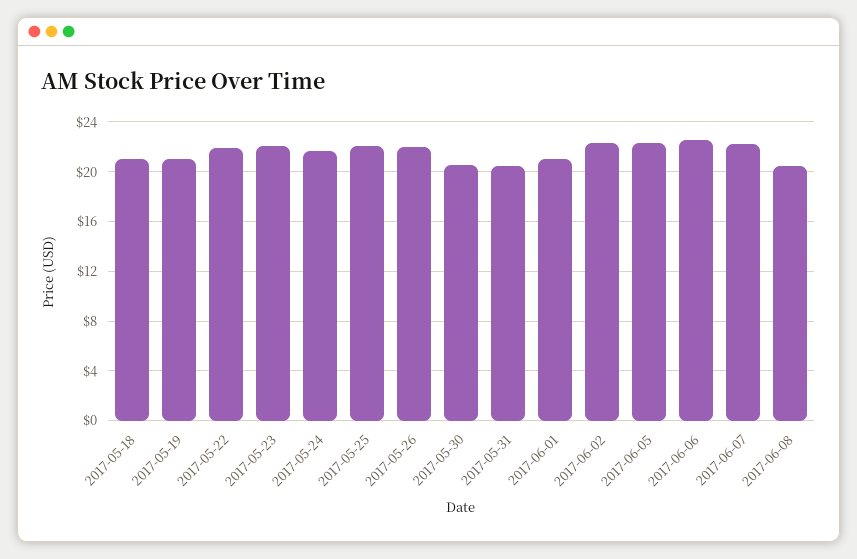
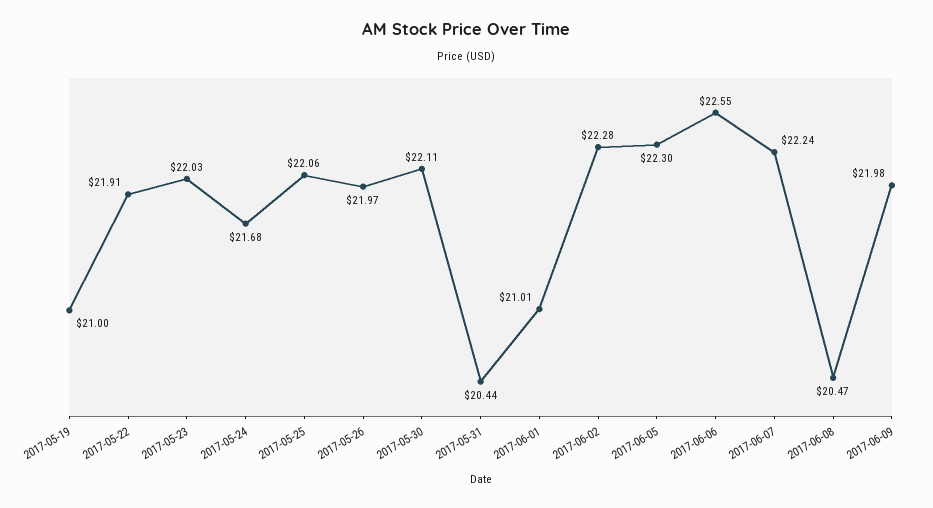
2017-05-18: 21 -> none
2017-05-30: 20.5 -> 22.11
2017-06-09: none -> 21.98

